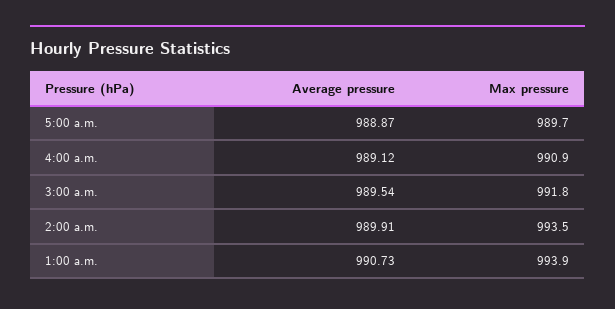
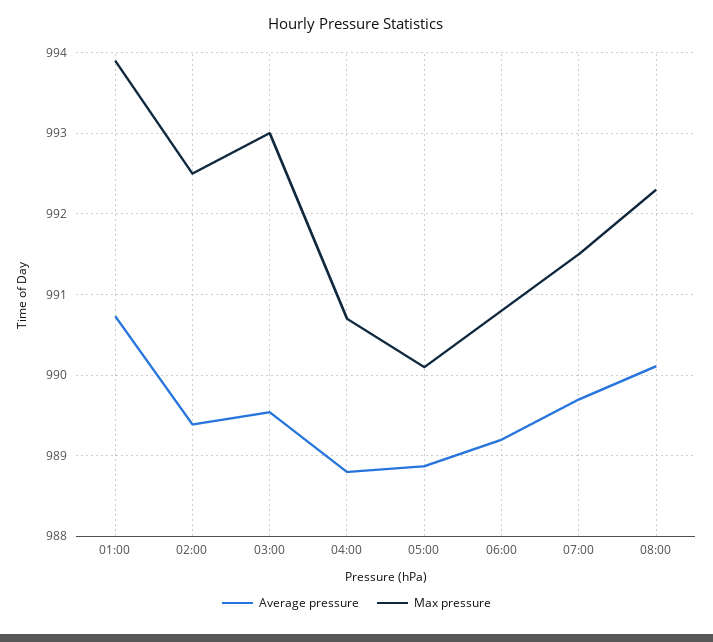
Max pressure, 5:00 a.m.: 989.7 -> 990.1
Average pressure, 4:00 a.m.: 989.12 -> 988.8
Max pressure, 4:00 a.m.: 990.9 -> 990.7
Max pressure, 3:00 a.m.: 991.8 -> 993
Average pressure, 2:00 a.m.: 989.91 -> 989.4
Max pressure, 2:00 a.m.: 993.5 -> 992.5
Average pressure, 06:00: none -> 989.2
Max pressure, 06:00: none -> 990.8
Average pressure, 07:00: none -> 989.7
Max pressure, 07:00: none -> 991.5
Average pressure, 08:00: none -> 990.1
Max pressure, 08:00: none -> 992.3

